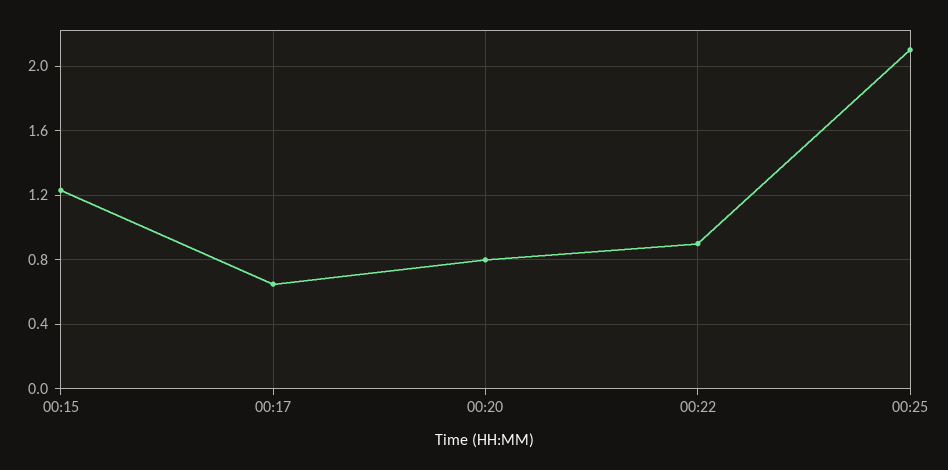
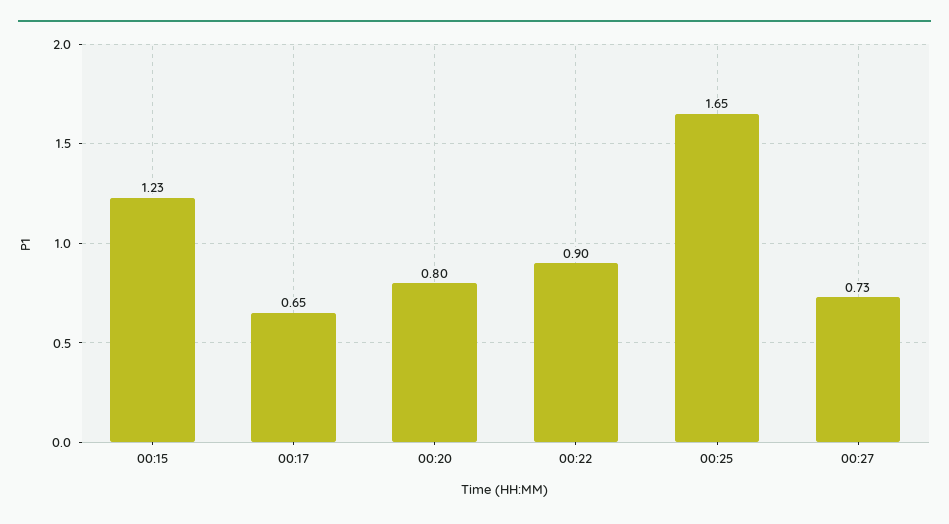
00:25: 2.1 -> 1.65
00:27: none -> 0.73

